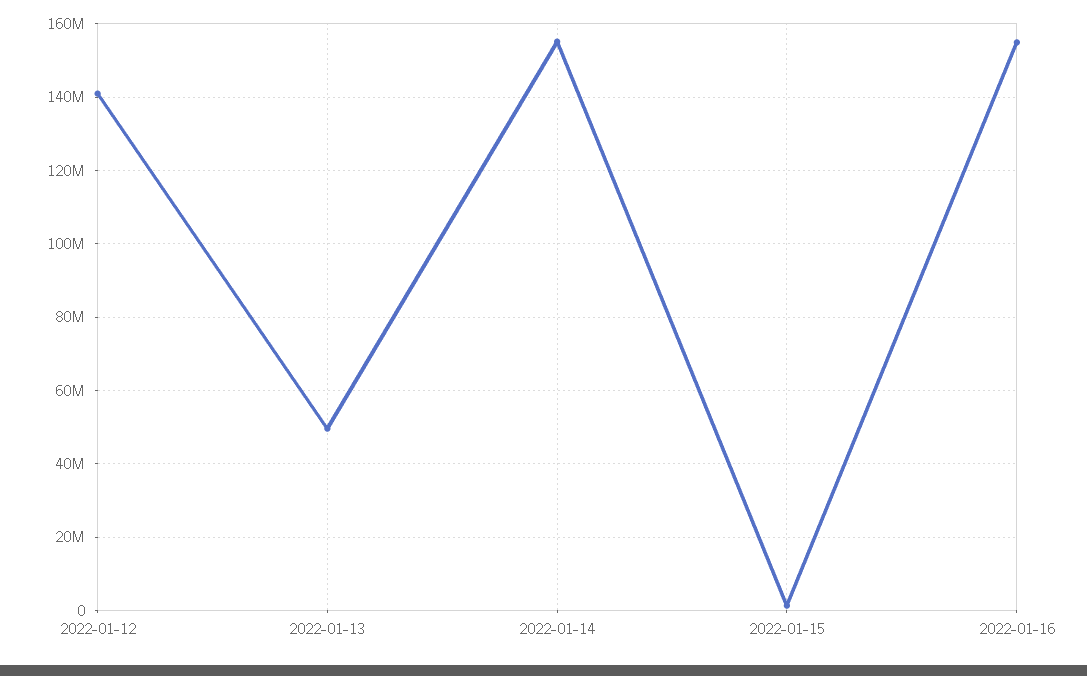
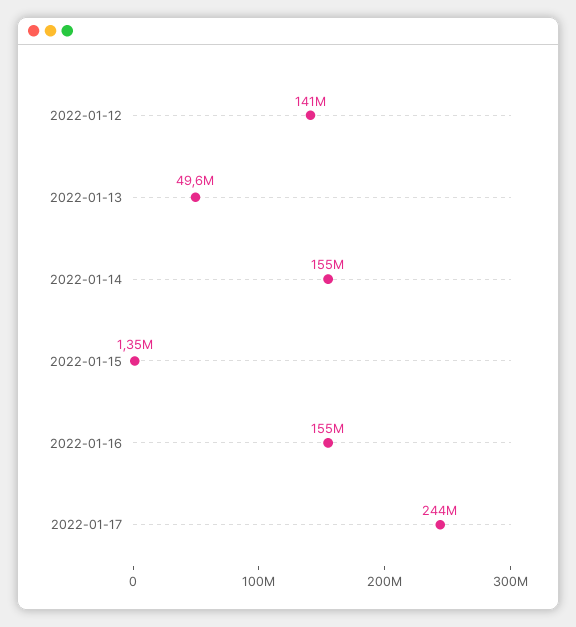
2022-01-17: none -> 244000000

